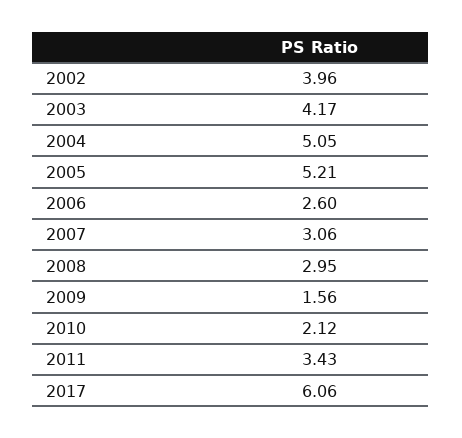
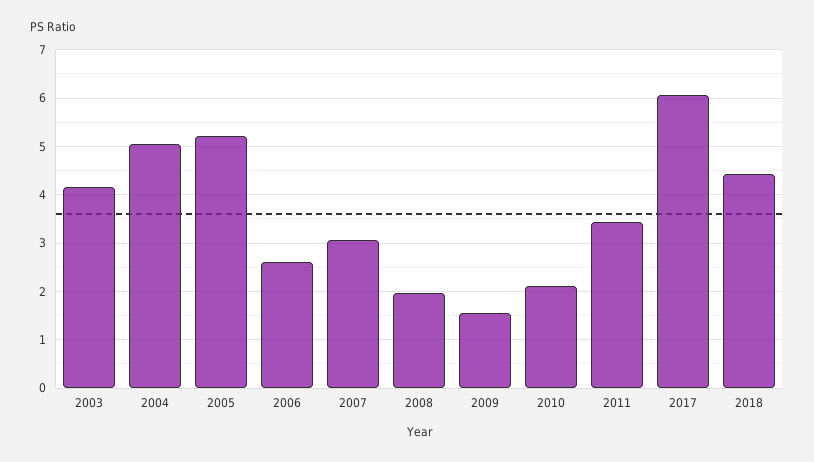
2002: 3.96 -> none
2008: 2.95 -> 2
2018: none -> 4.4

